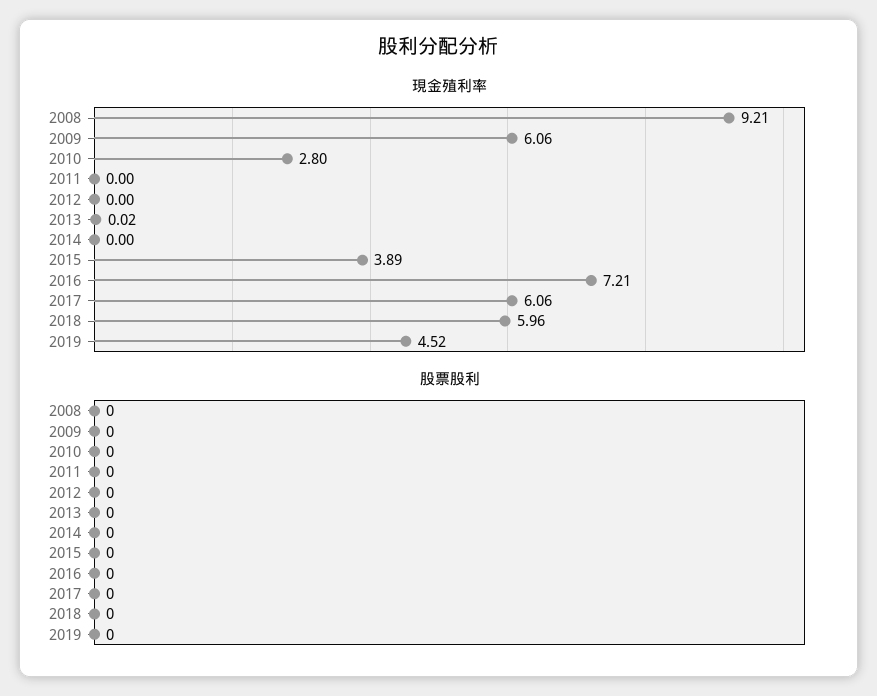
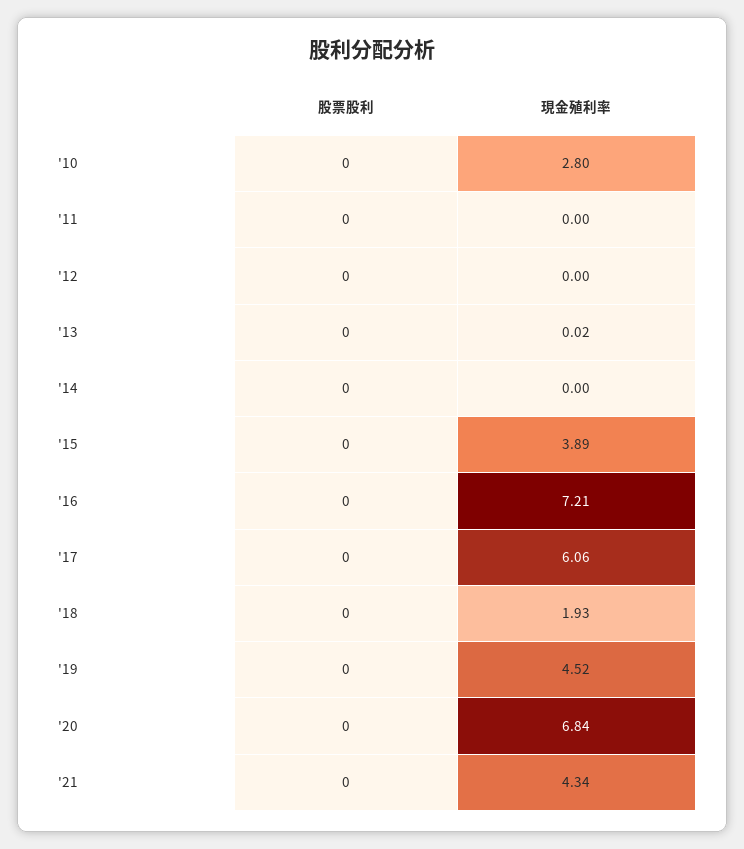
現金殖利率, 2008: 9.21 -> none
現金殖利率, 2009: 6.06 -> none
現金殖利率, 2018: 5.96 -> 1.93
股票股利, 2008: 0 -> none
股票股利, 2009: 0 -> none
股票股利, '20: none -> 0
現金殖利率, '20: none -> 6.84
股票股利, '21: none -> 0
現金殖利率, '21: none -> 4.34

